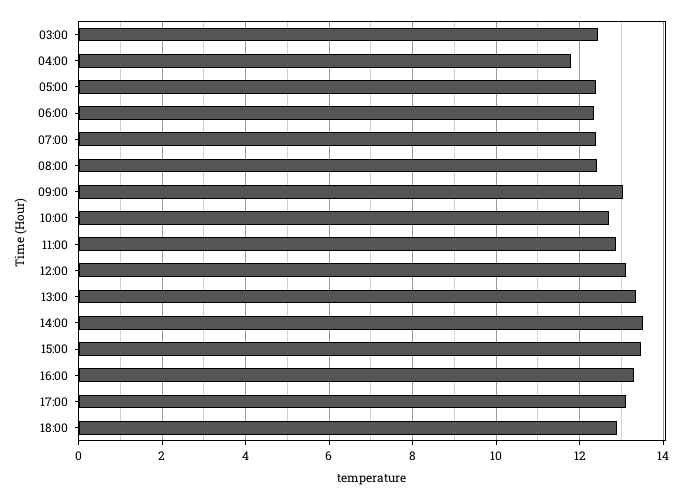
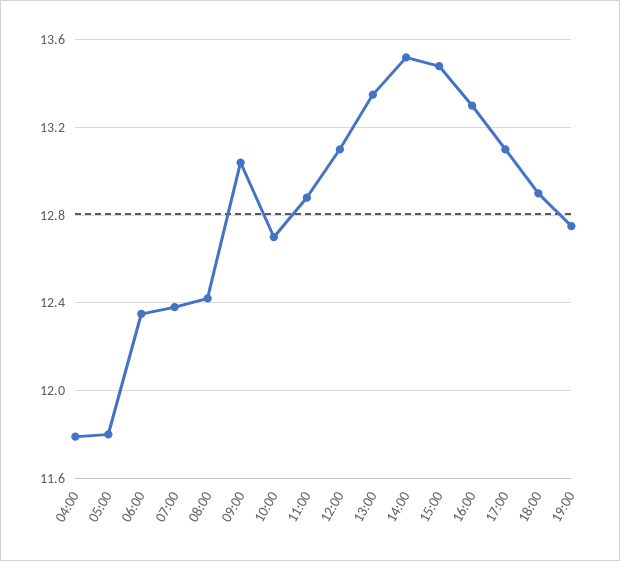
03:00: 12.4 -> none
05:00: 12.4 -> 11.8
19:00: none -> 12.75

